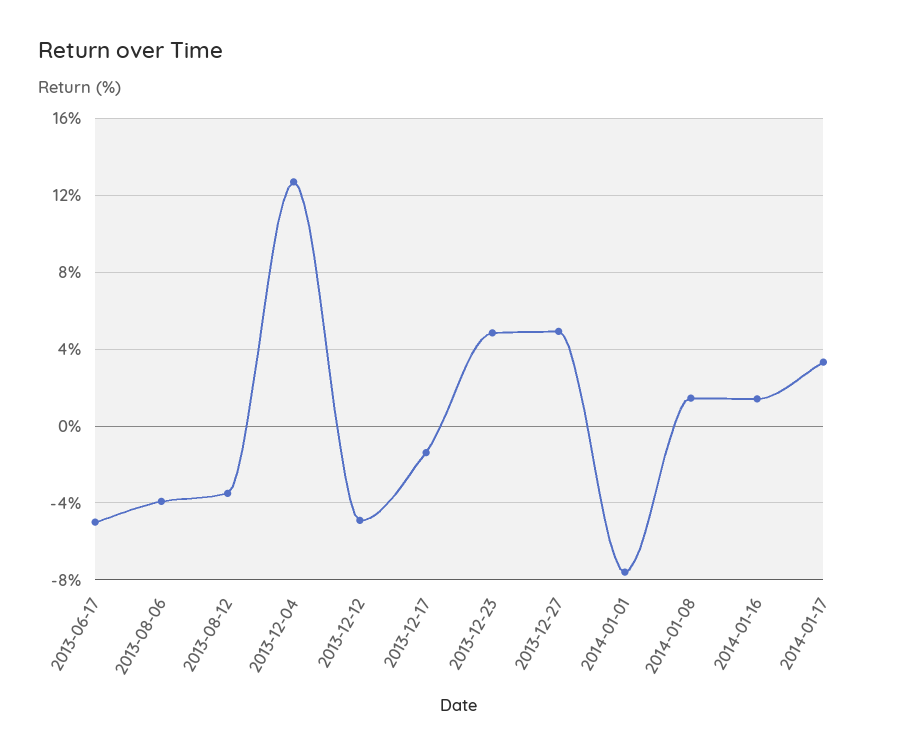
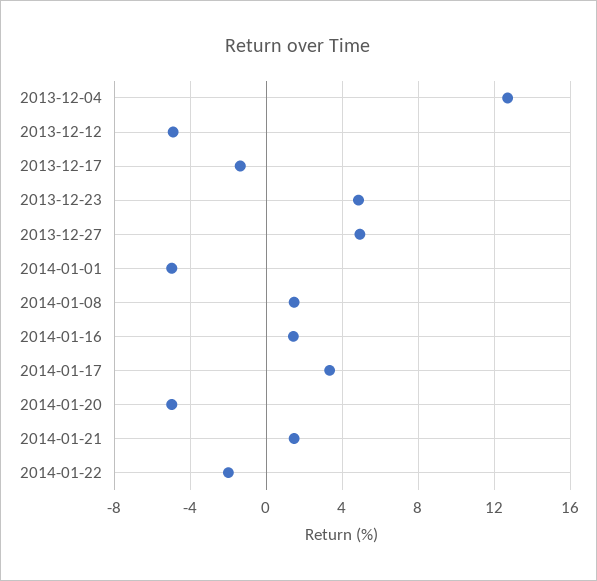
2013-06-17: -5 -> none
2013-08-06: -4 -> none
2013-08-12: -3.5 -> none
2014-01-01: -7.5 -> -5
2014-01-20: none -> -5
2014-01-21: none -> 1.5
2014-01-22: none -> -2

